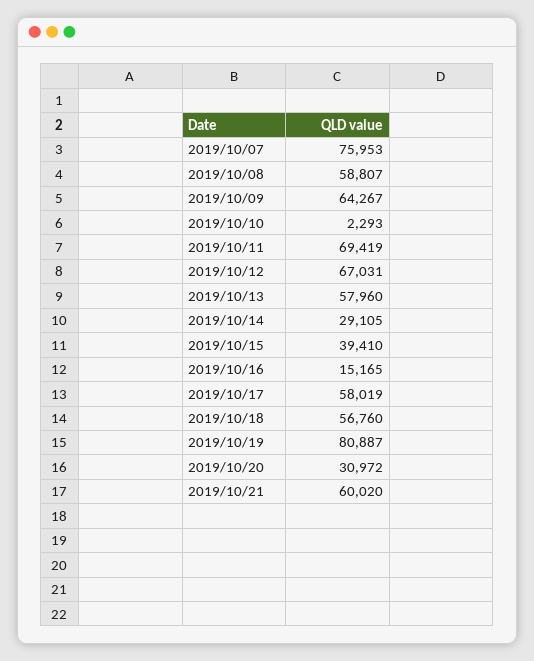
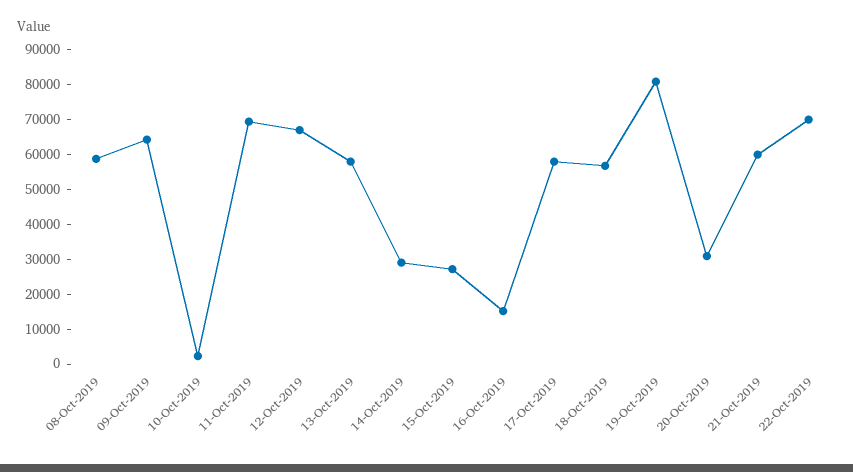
2019/10/07: 75953 -> none
2019/10/15: 39410 -> 27500
22-Oct-2019: none -> 70000

